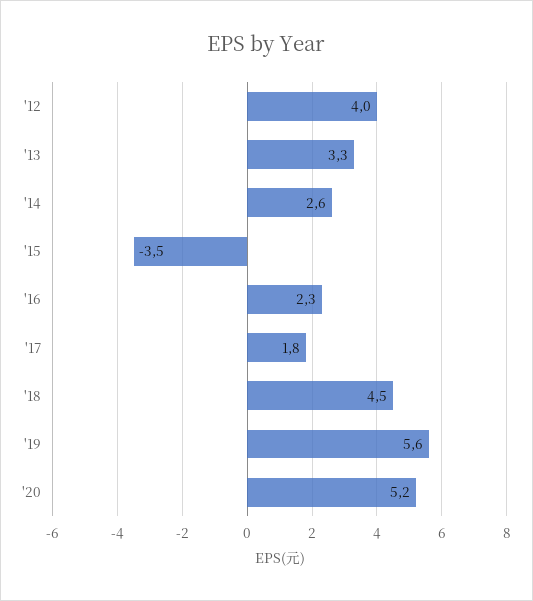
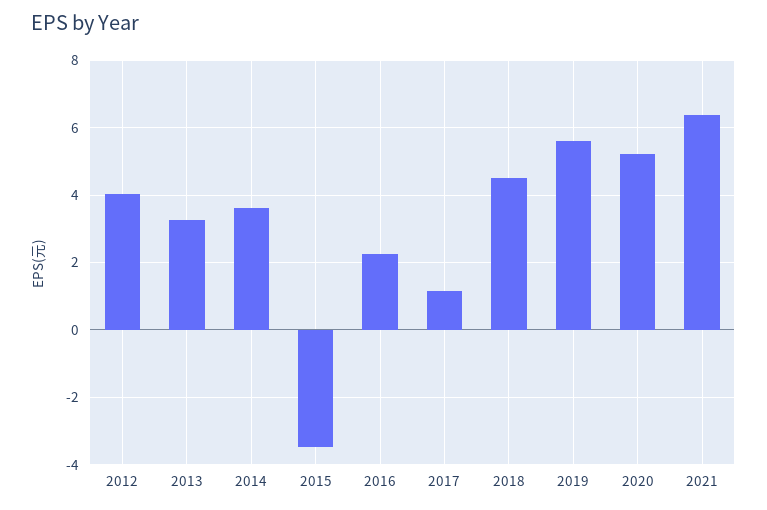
'14: 2.6 -> 3.6
'17: 1.8 -> 1.2
2021: none -> 6.4

